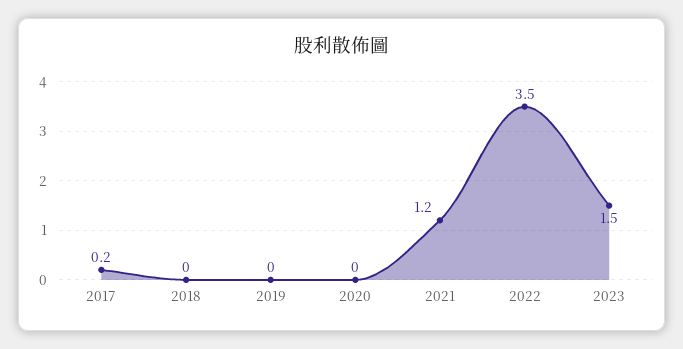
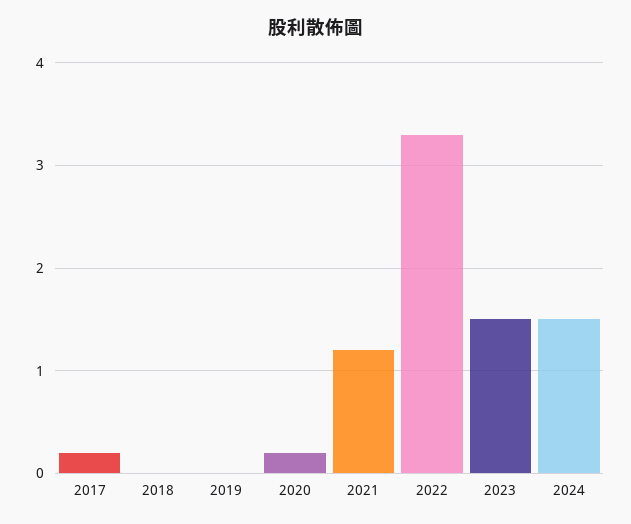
2020: 0 -> 0.2
2022: 3.5 -> 3.3
2024: none -> 1.5

